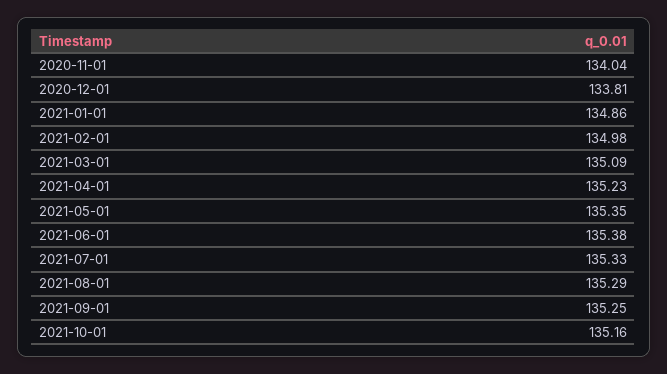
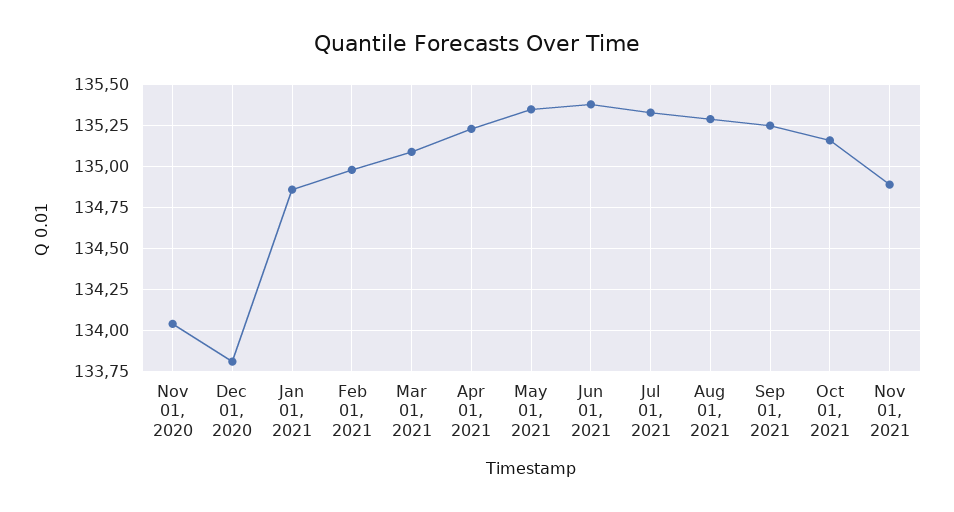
Nov 01, 2021: none -> 134.9

